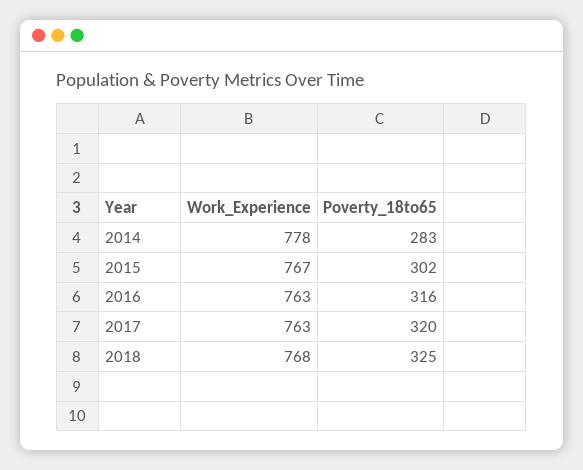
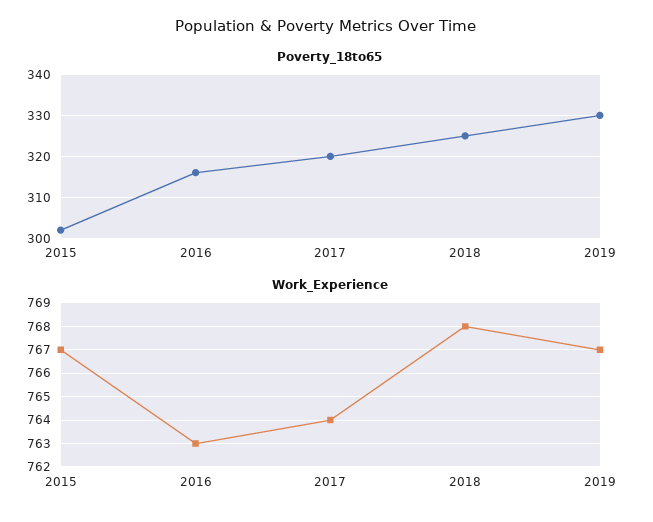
Work_Experience, 2014: 778 -> none
Poverty_18to65, 2014: 283 -> none
Work_Experience, 2017: 763 -> 764
Poverty_18to65, 2019: none -> 330
Work_Experience, 2019: none -> 767

